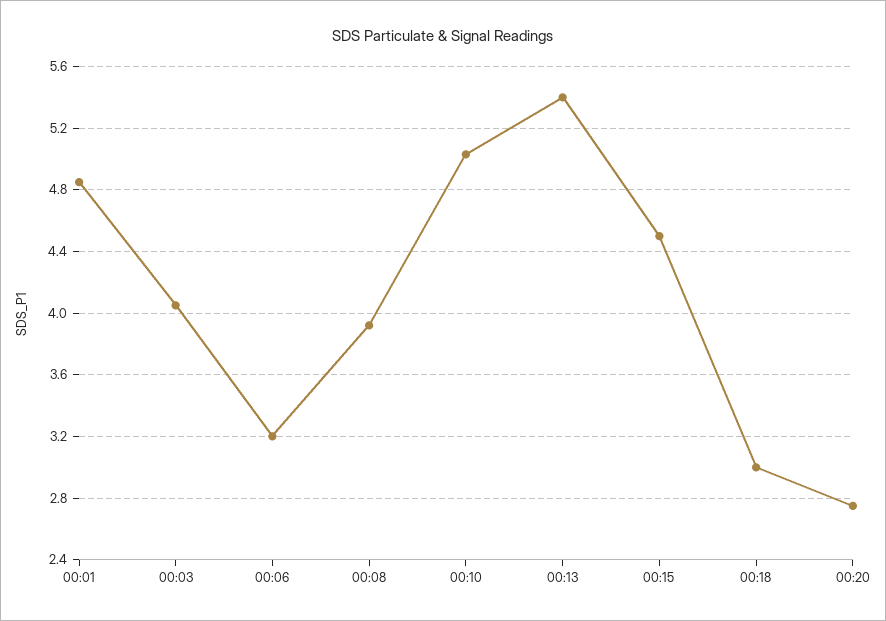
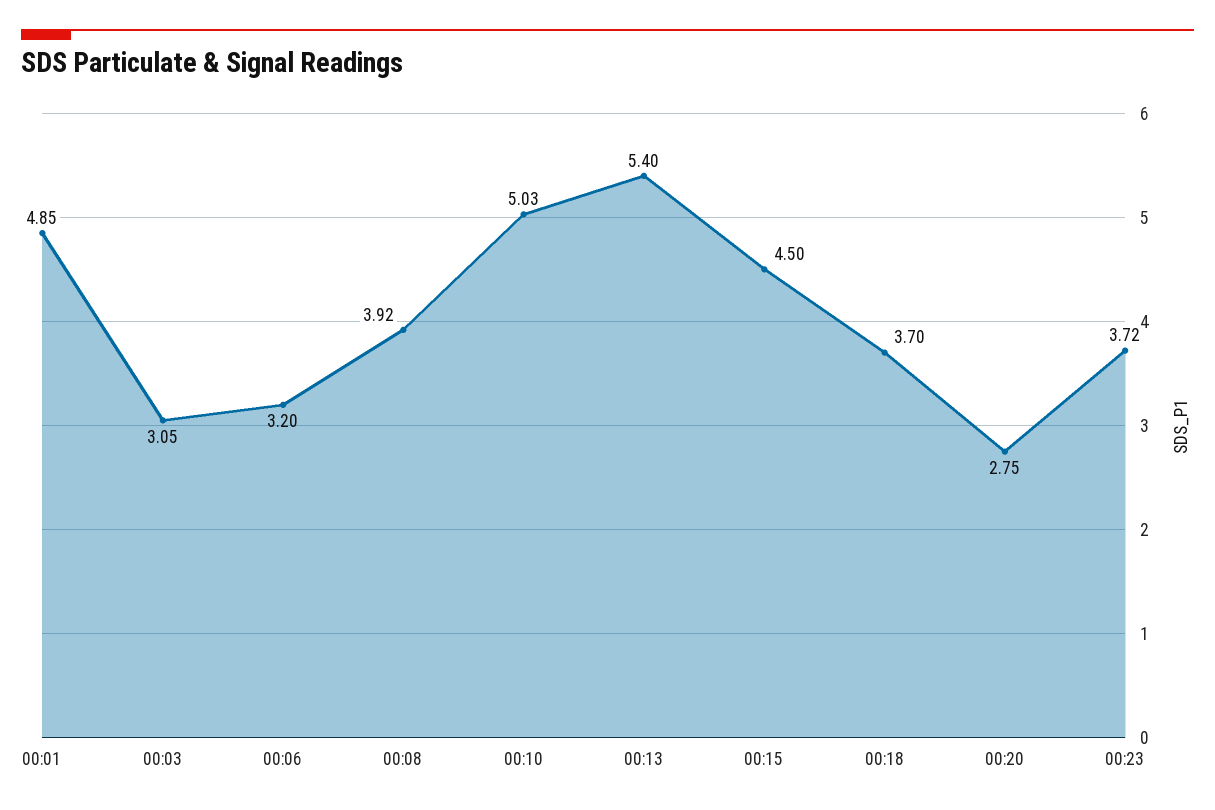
00:03: 4.05 -> 3.05
00:18: 3 -> 3.7
00:23: none -> 3.72

